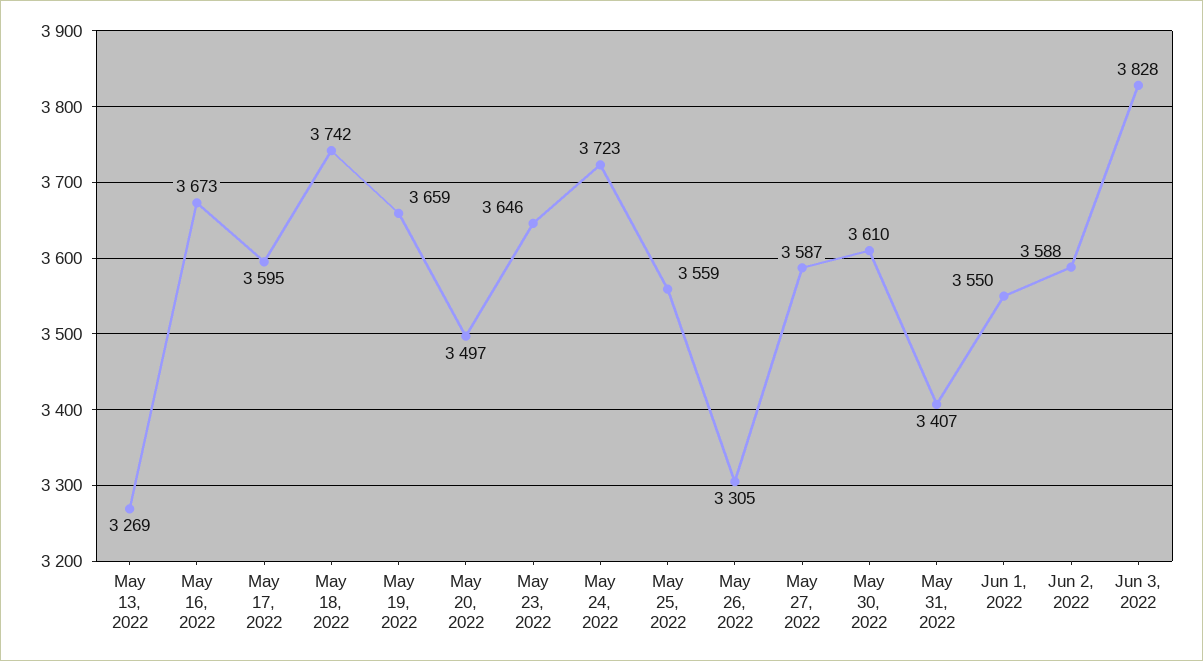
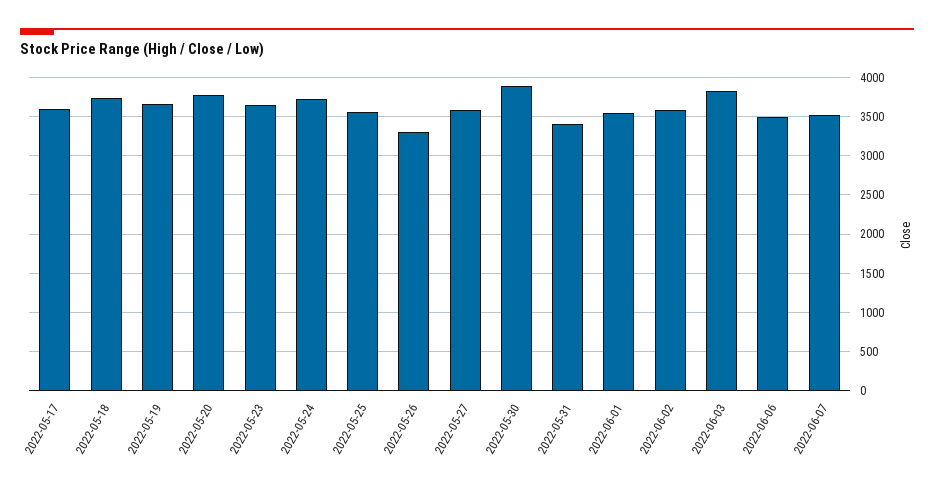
May 13, 2022: 3269 -> none
May 16, 2022: 3673 -> none
May 20, 2022: 3497 -> 3800
May 30, 2022: 3610 -> 3900
2022-06-06: none -> 3500
2022-06-07: none -> 3500

